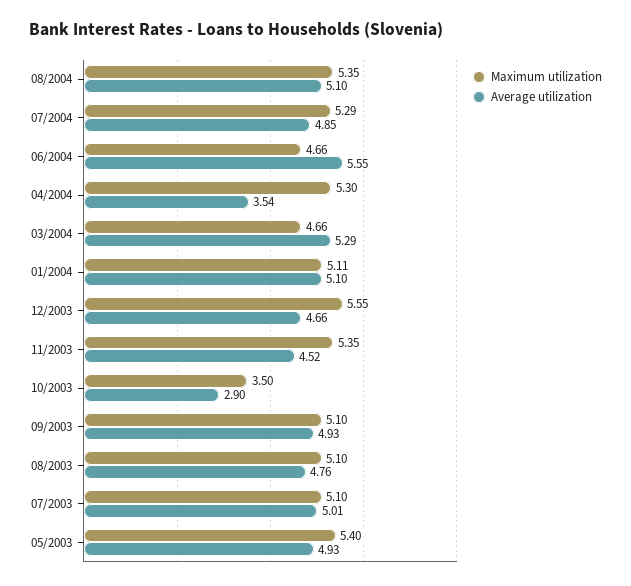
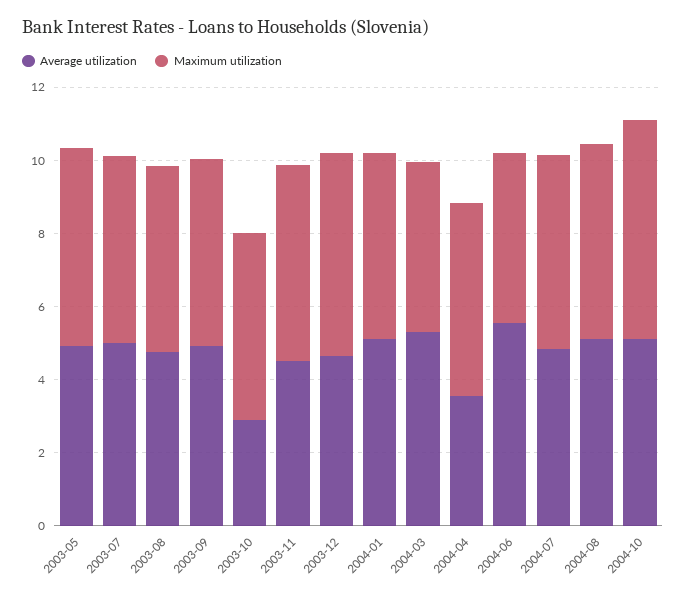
Maximum utilization, 10/2003: 3.5 -> 5
Average utilization, 2004-10: none -> 5
Maximum utilization, 2004-10: none -> 6

